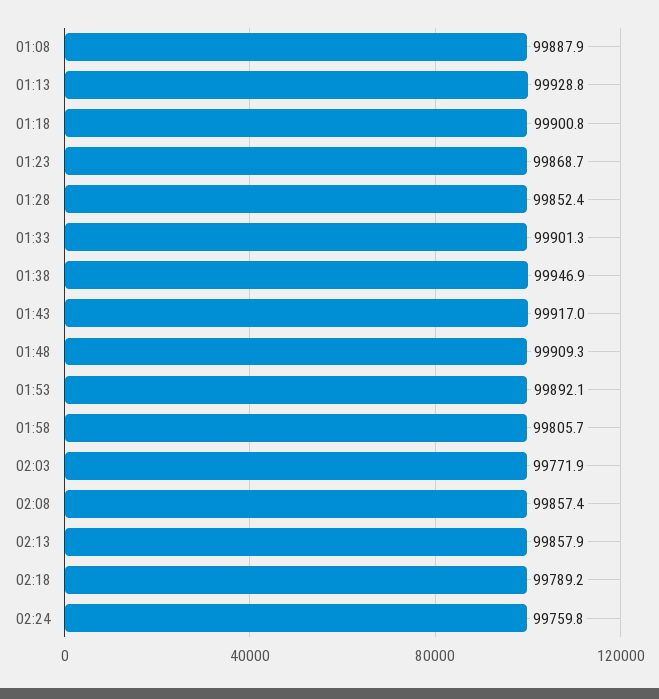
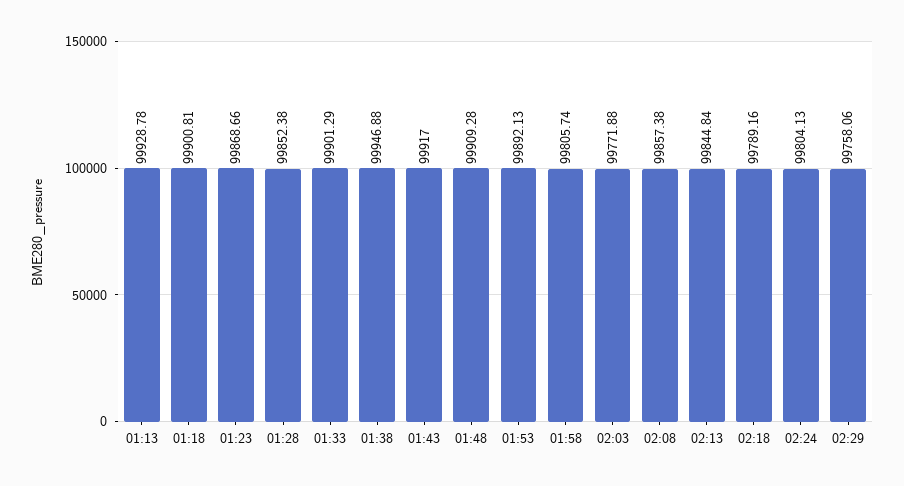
01:08: 99887.9 -> none
02:13: 99857.9 -> 99844.84
02:24: 99759.8 -> 99804.13
02:29: none -> 99758.06

